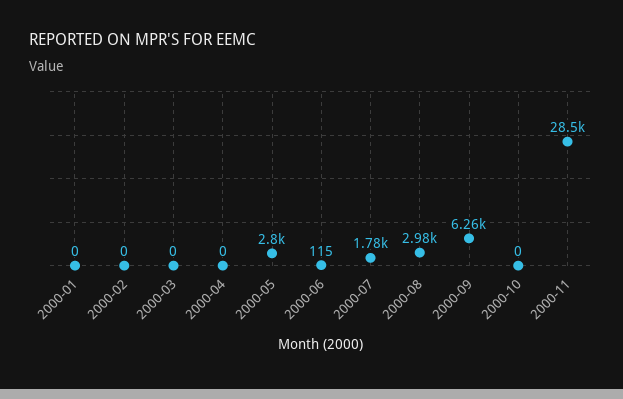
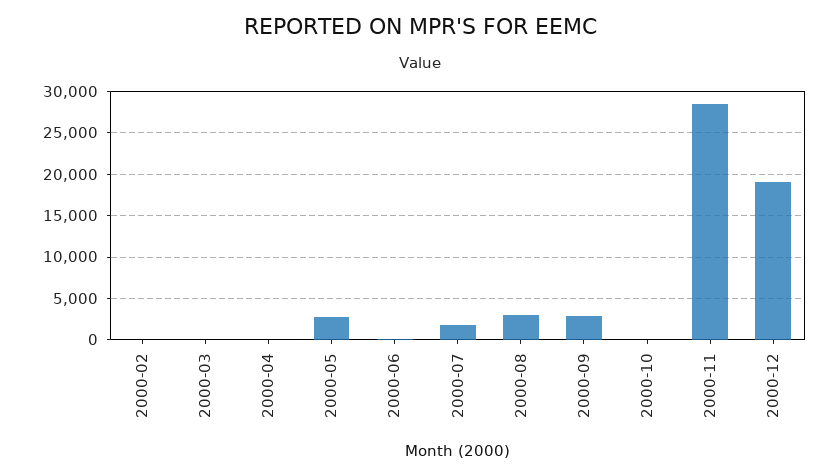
2000-01: 0 -> none
2000-09: 6260 -> 3000
2000-12: none -> 19000

